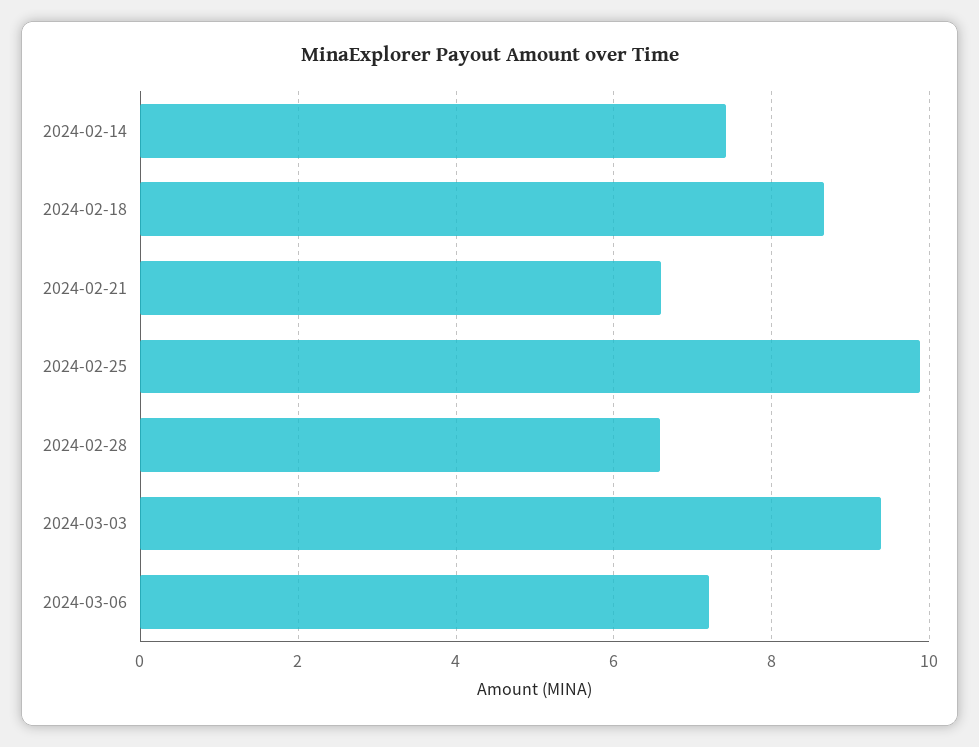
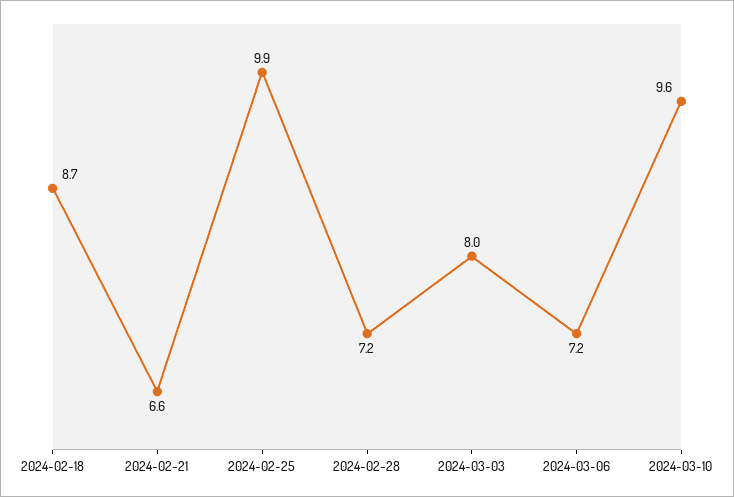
2024-02-14: 7.4 -> none
2024-02-28: 6.6 -> 7.2
2024-03-03: 9.4 -> 8
2024-03-10: none -> 9.6

